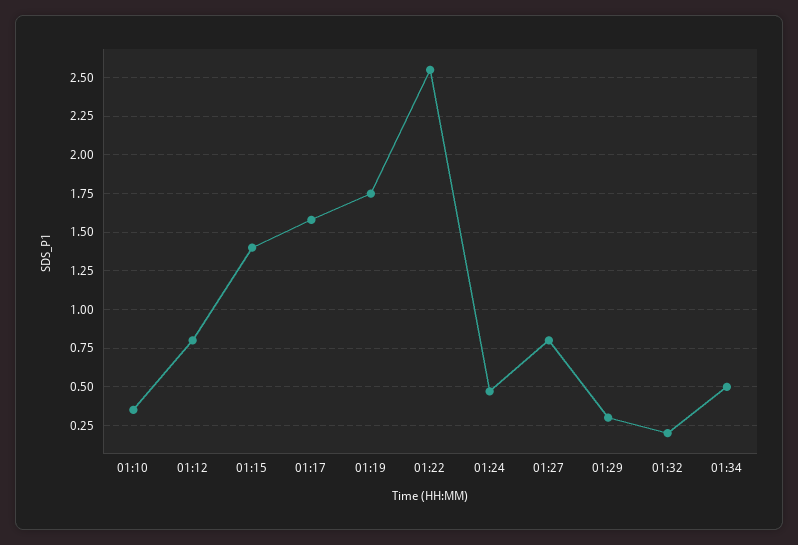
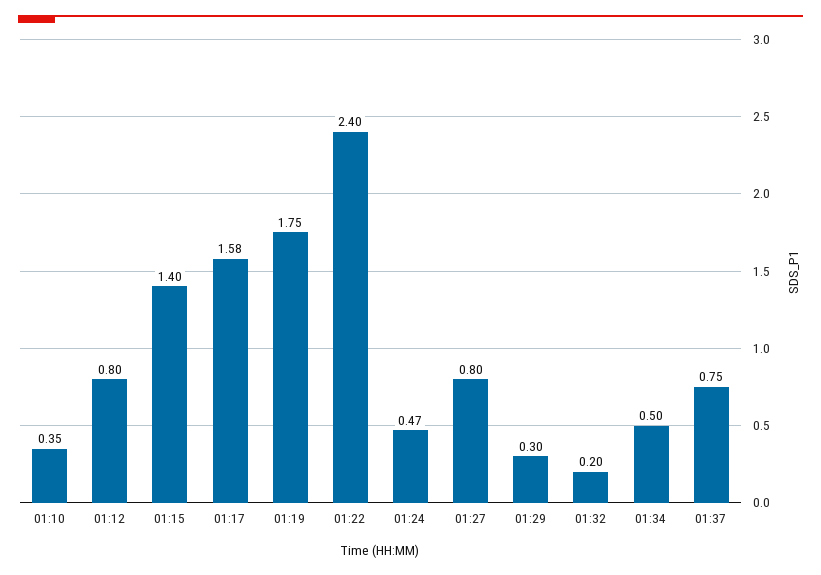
01:22: 2.55 -> 2.4
01:37: none -> 0.75

